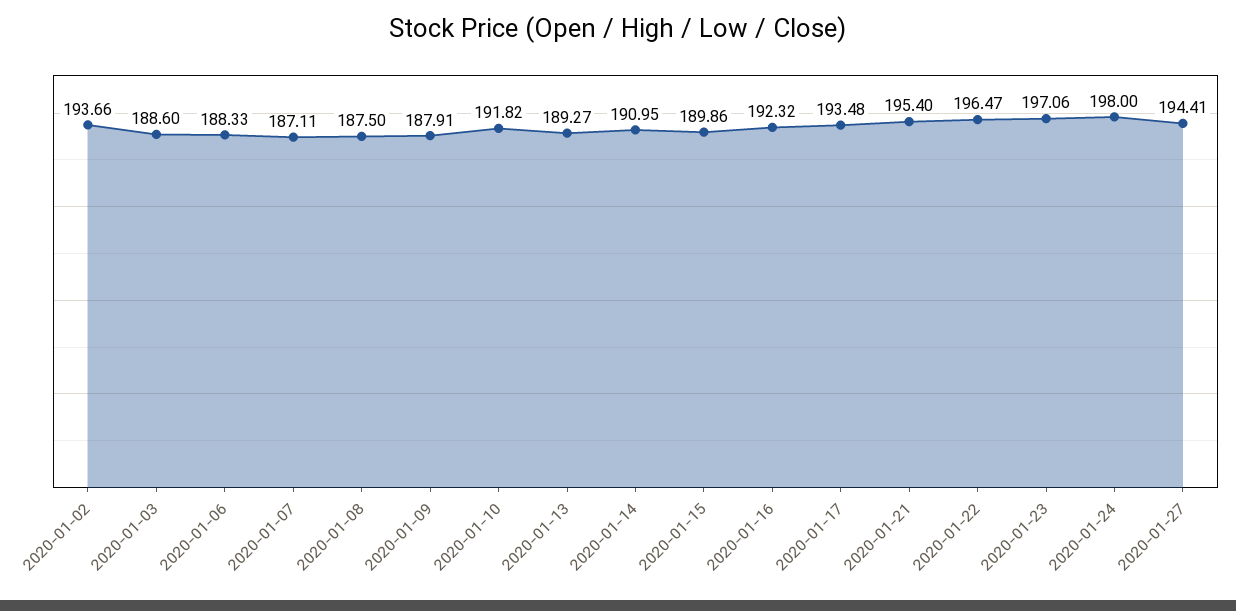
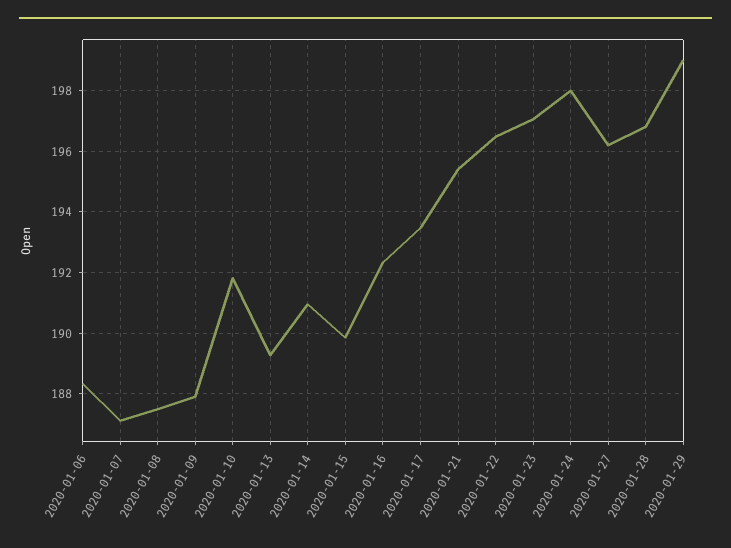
2020-01-02: 193.66 -> none
2020-01-03: 188.6 -> none
2020-01-27: 194.41 -> 196.2
2020-01-28: none -> 196.8
2020-01-29: none -> 199

